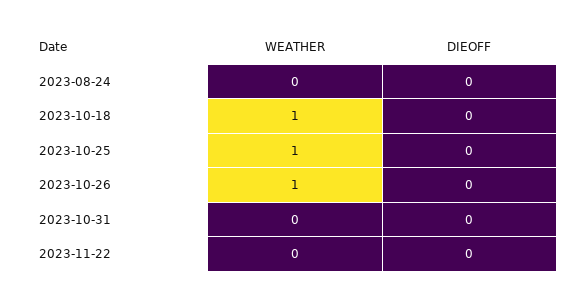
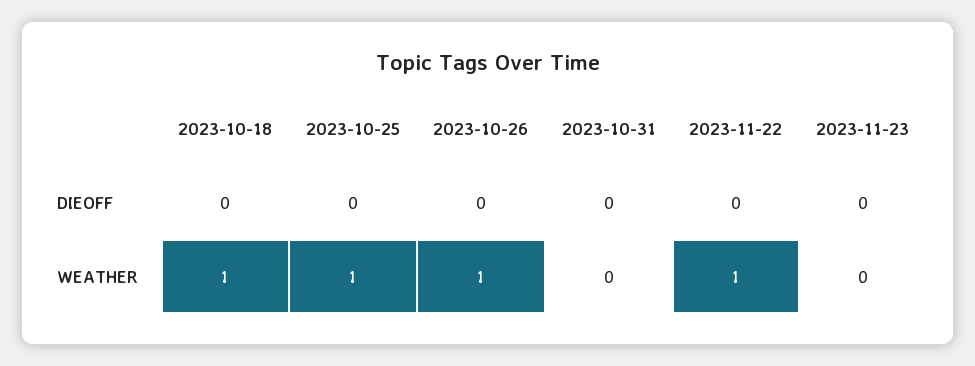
WEATHER, 2023-08-24: 0 -> none
DIEOFF, 2023-08-24: 0 -> none
WEATHER, 2023-11-22: 0 -> 1
DIEOFF, 2023-11-23: none -> 0
WEATHER, 2023-11-23: none -> 0

